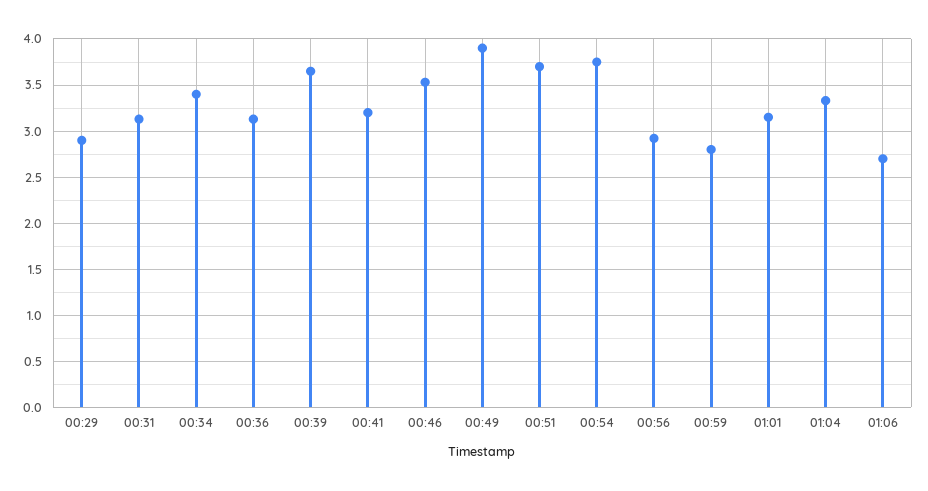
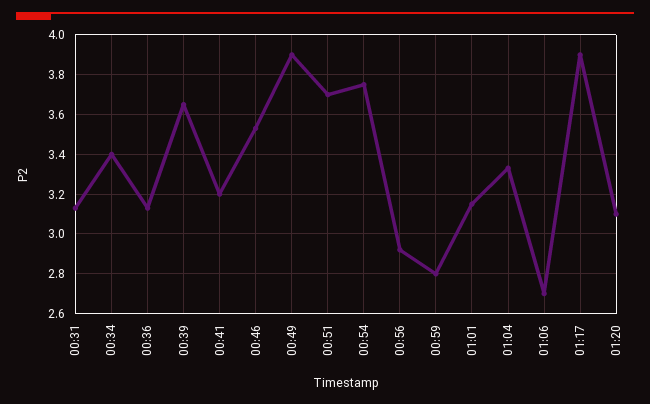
00:29: 2.9 -> none
01:17: none -> 3.9
01:20: none -> 3.1

